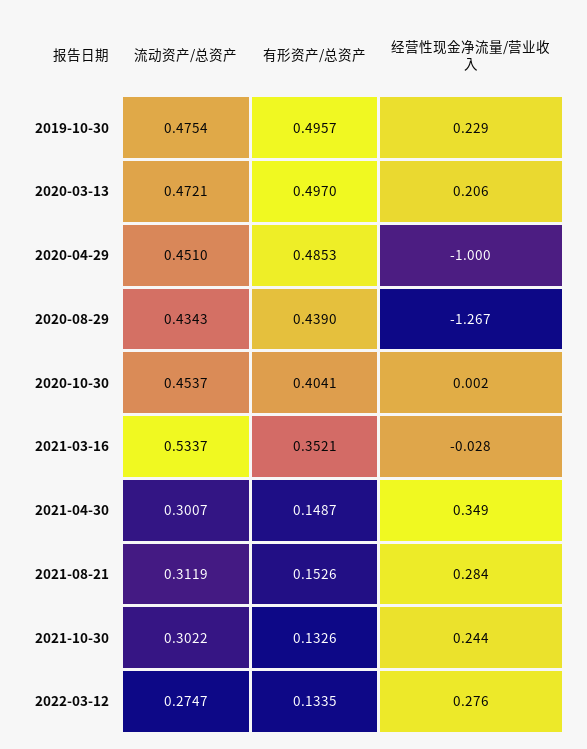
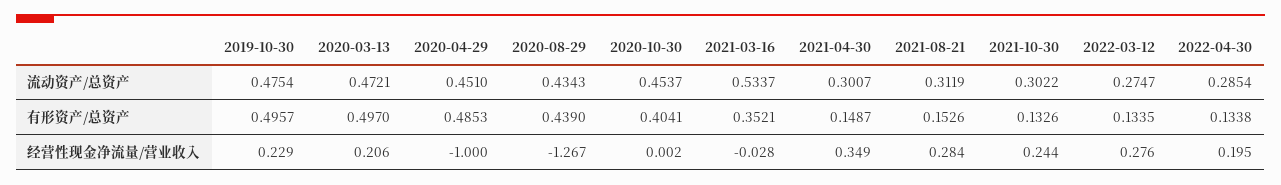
流动资产/总资产, 2022-04-30: none -> 0.2854
有形资产/总资产, 2022-04-30: none -> 0.1338
经营性现金净流量/营业收入, 2022-04-30: none -> 0.195

